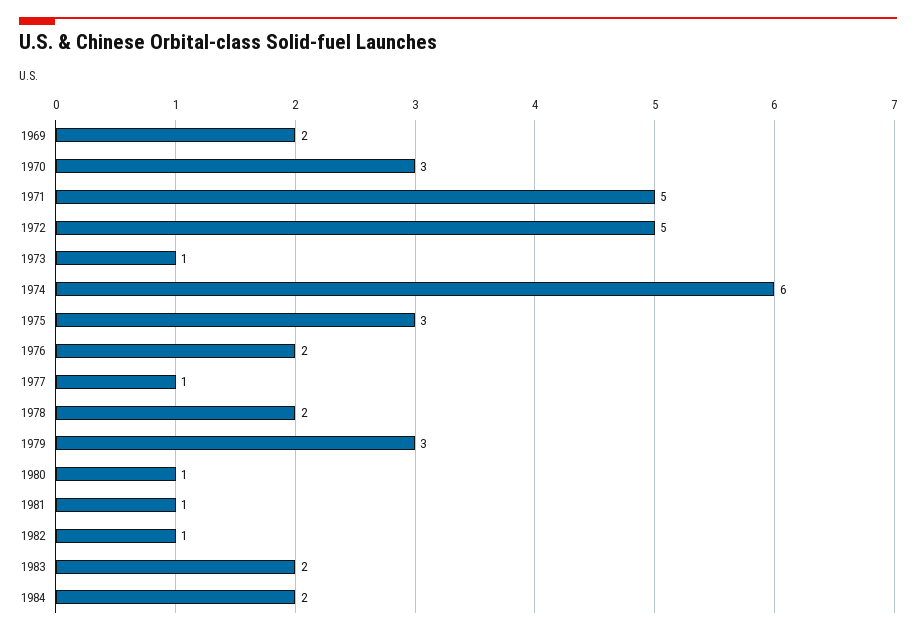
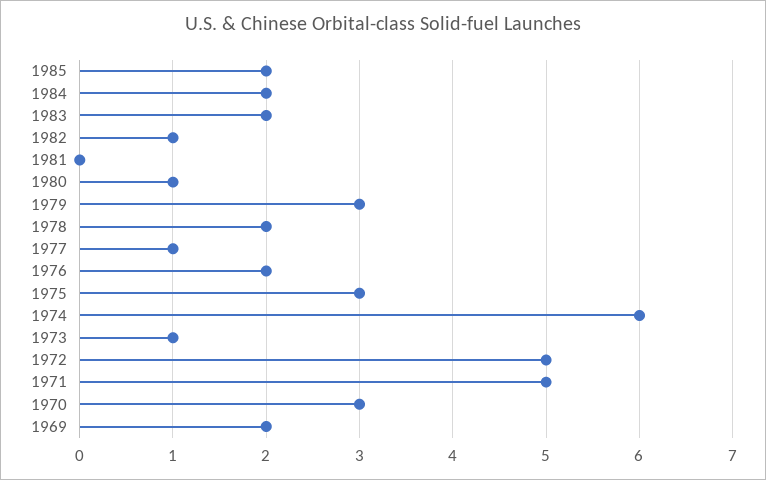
1981: 1 -> 0
1985: none -> 2

